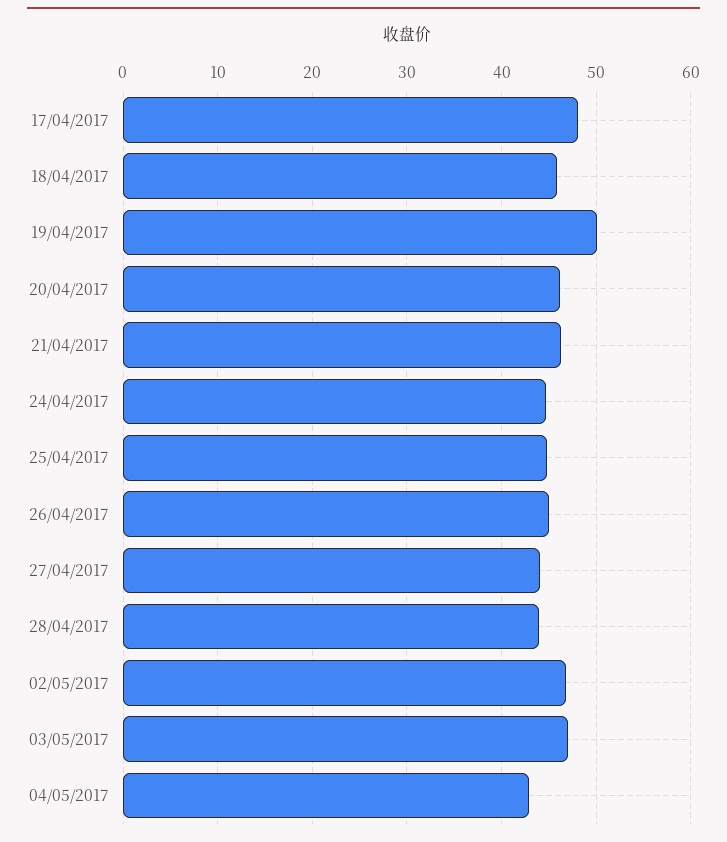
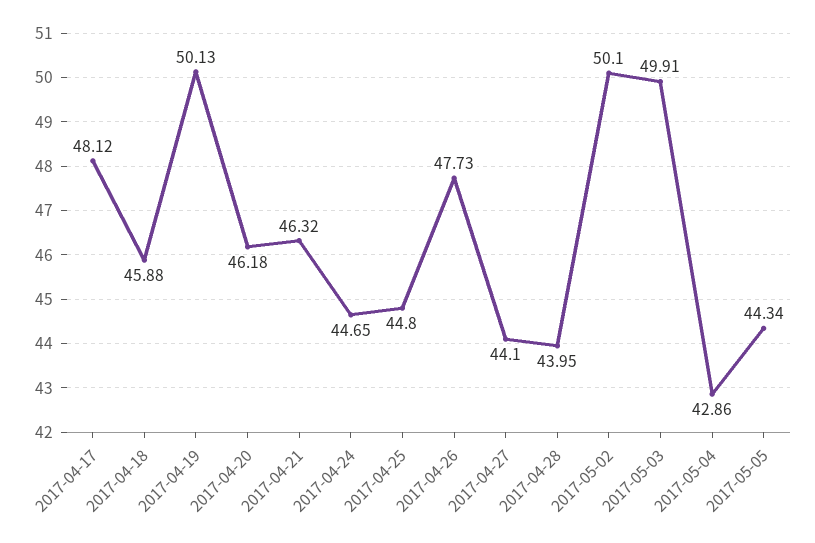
26/04/2017: 45 -> 47.73
02/05/2017: 47 -> 50.1
03/05/2017: 47 -> 49.91
2017-05-05: none -> 44.34

